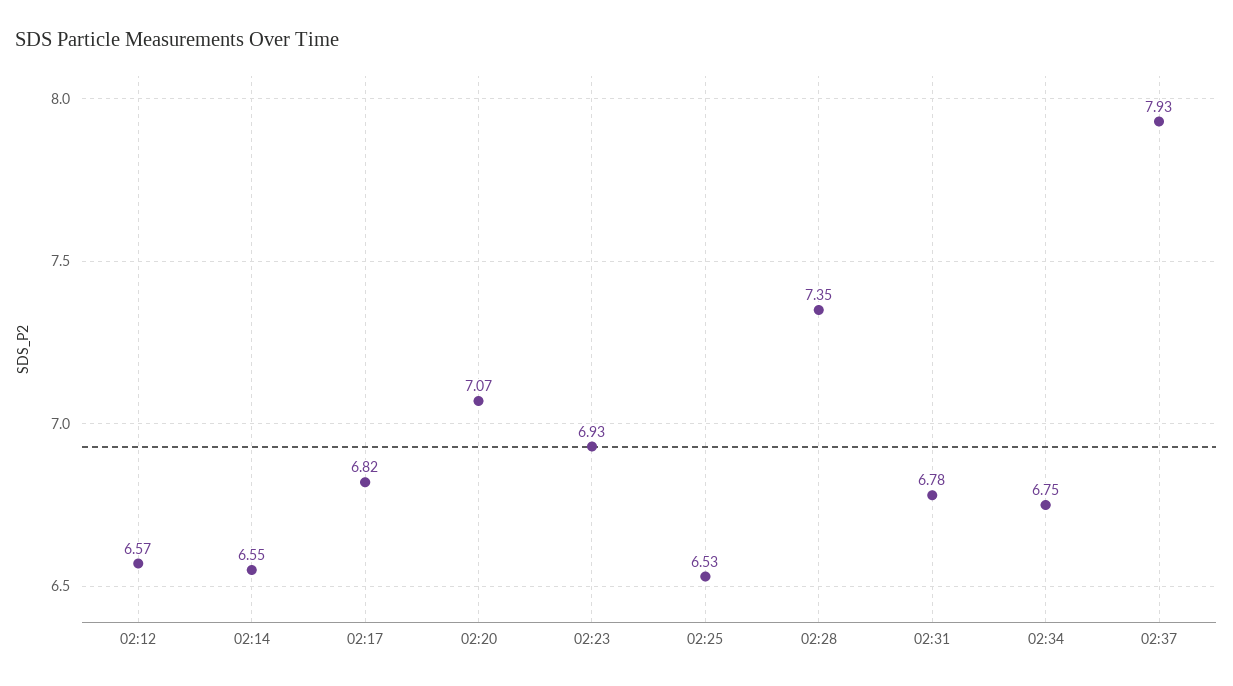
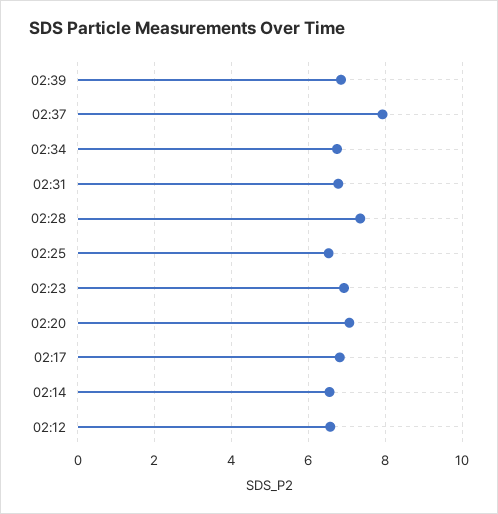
02:39: none -> 6.8

